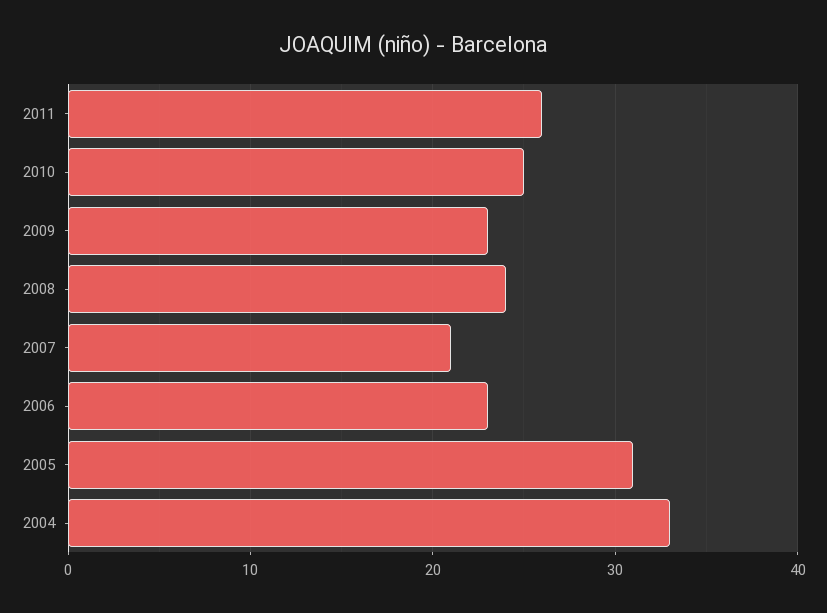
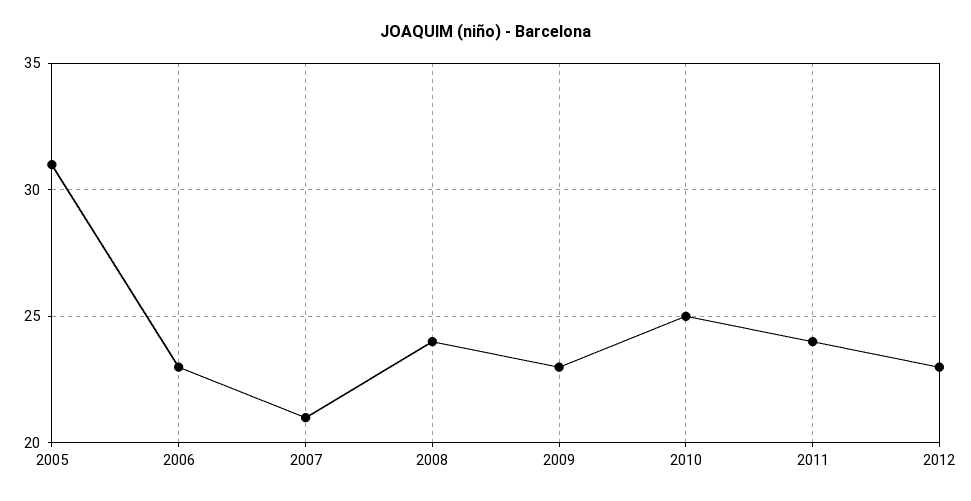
2011: 26 -> 24
2004: 33 -> none
2012: none -> 23

